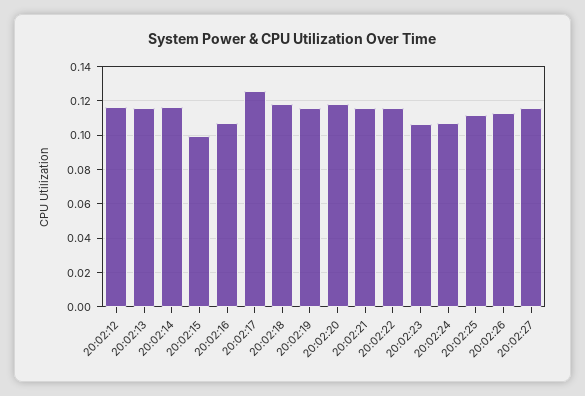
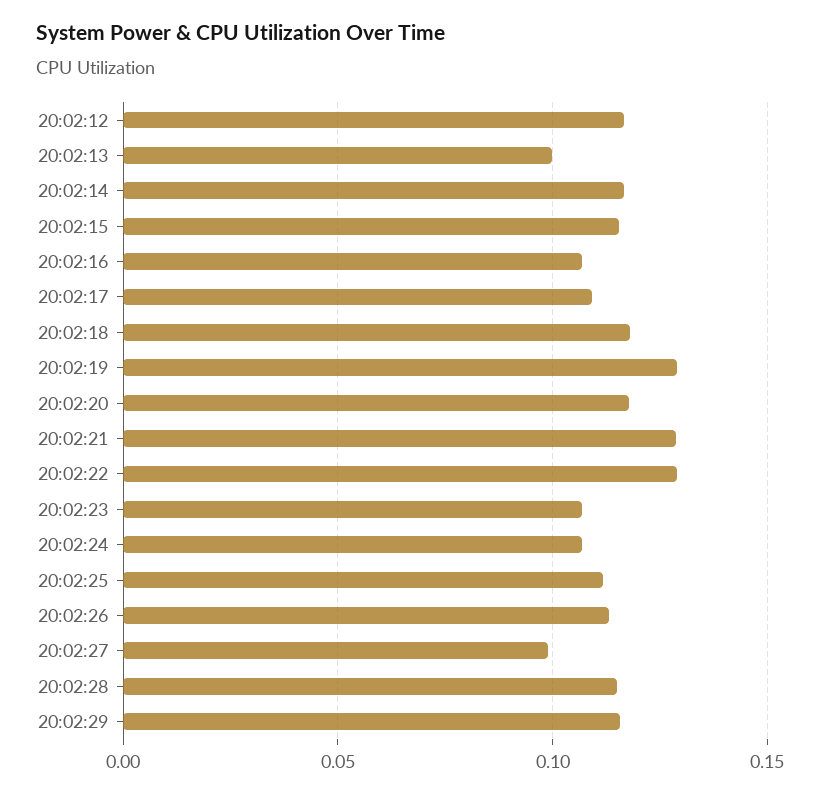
20:02:13: 0.115 -> 0.1
20:02:15: 0.1 -> 0.115
20:02:17: 0.125 -> 0.11
20:02:19: 0.115 -> 0.13
20:02:21: 0.115 -> 0.13
20:02:22: 0.115 -> 0.13
20:02:27: 0.115 -> 0.1
20:02:28: none -> 0.115
20:02:29: none -> 0.115

